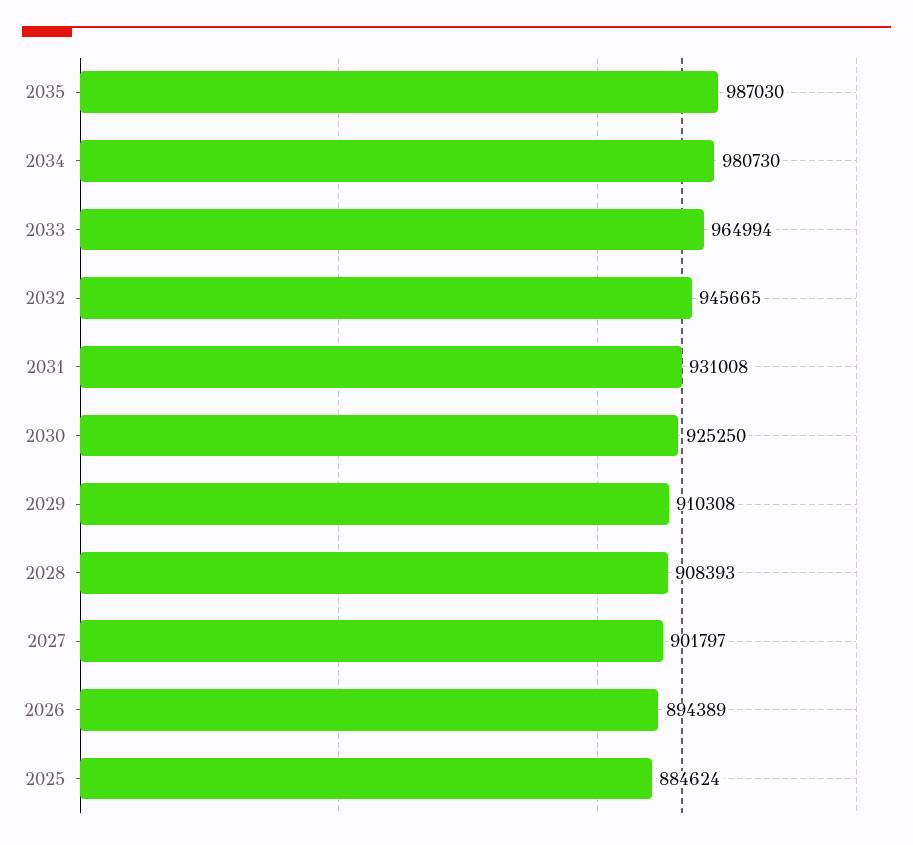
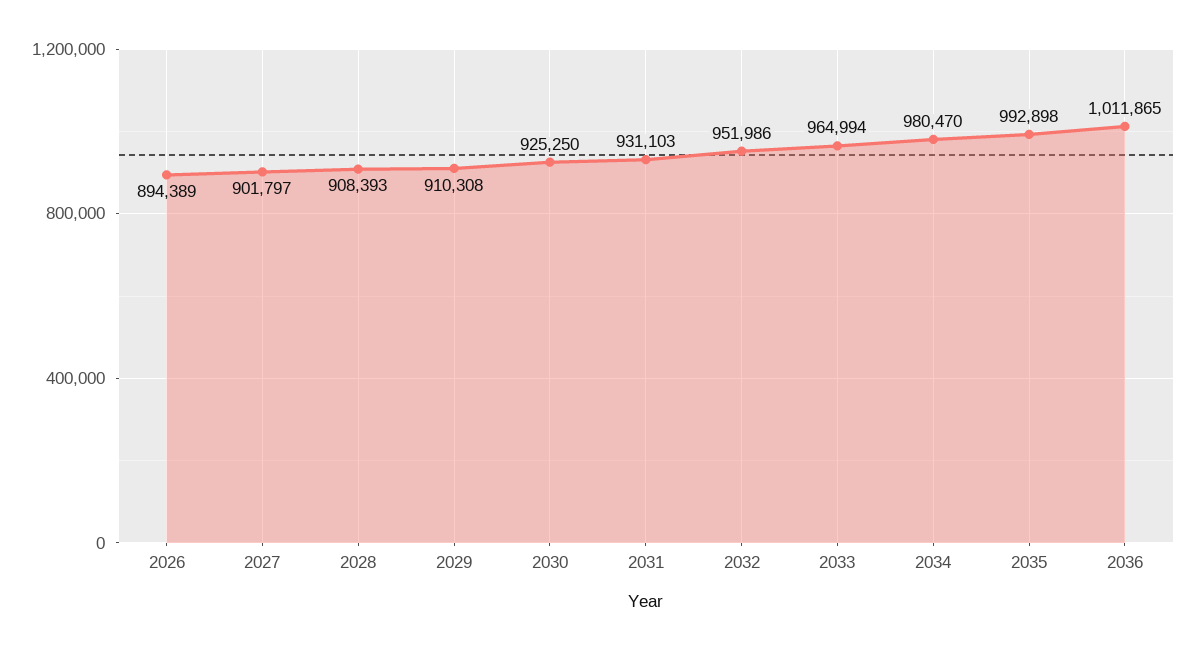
2035: 987030 -> 992898
2034: 980730 -> 980470
2032: 945665 -> 951986
2031: 931008 -> 931103
2025: 884624 -> none
2036: none -> 1011865

